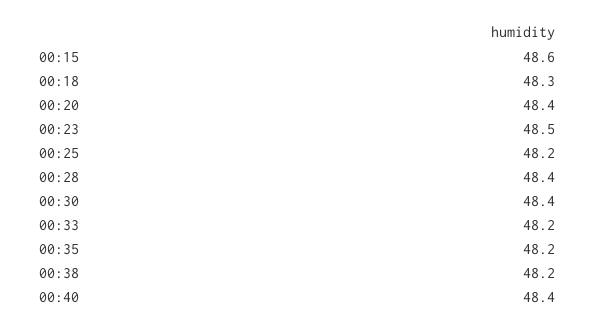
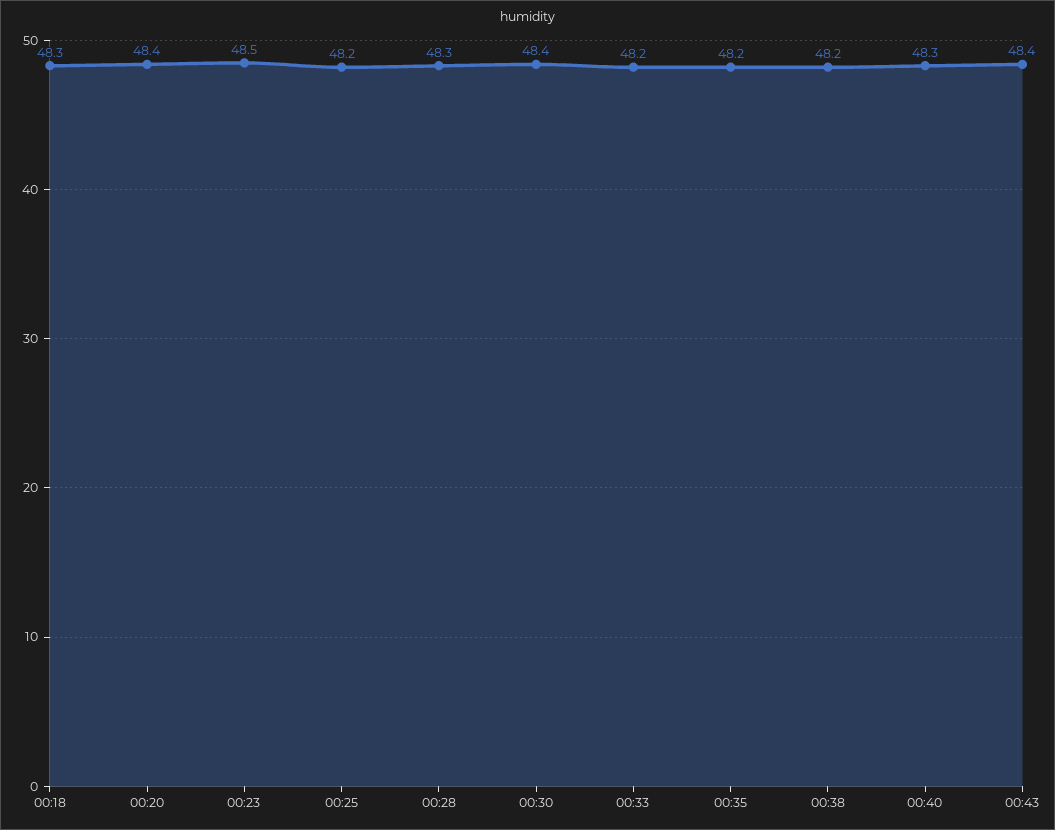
00:15: 48.6 -> none
00:28: 48.4 -> 48.3
00:40: 48.4 -> 48.3
00:43: none -> 48.4

